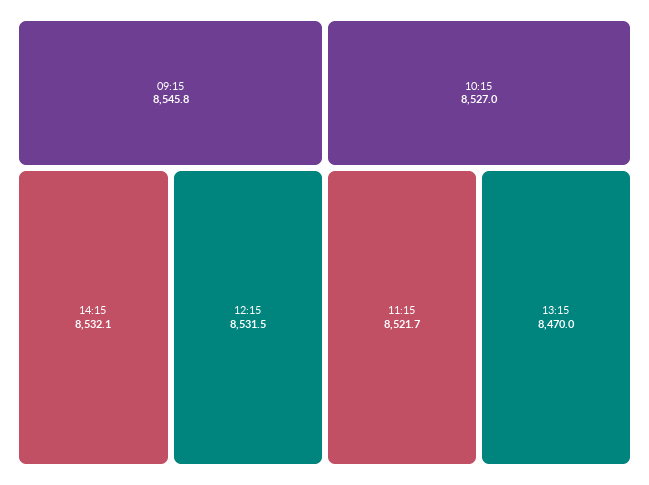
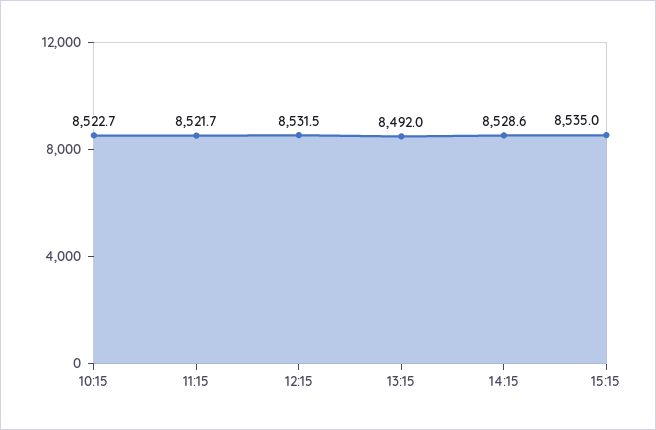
09:15: 8545.8 -> none
14:15: 8532.1 -> 8528.6
10:15: 8527 -> 8522.7
13:15: 8470 -> 8492
15:15: none -> 8535

